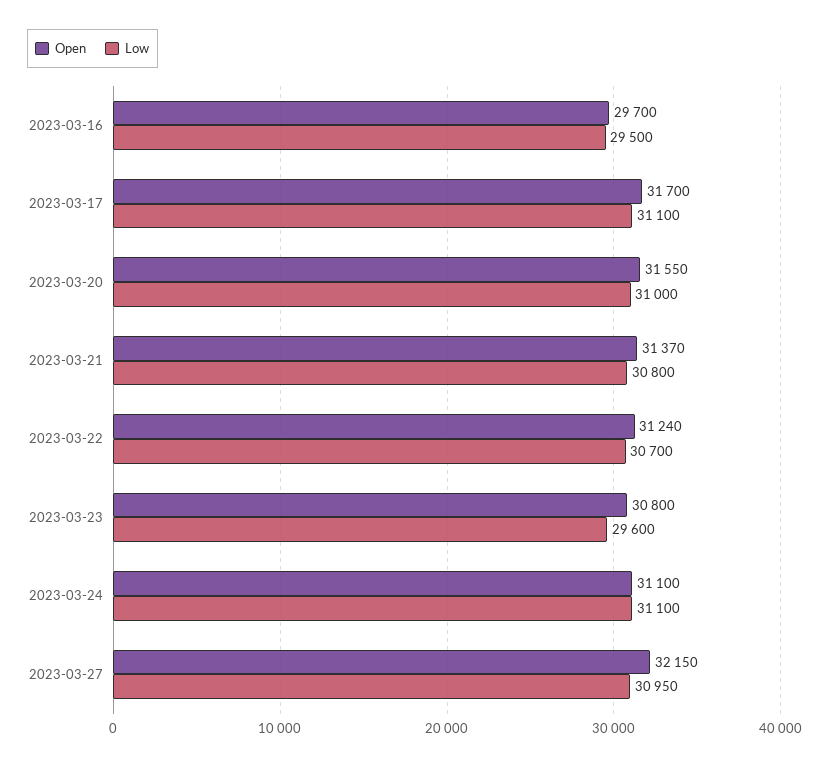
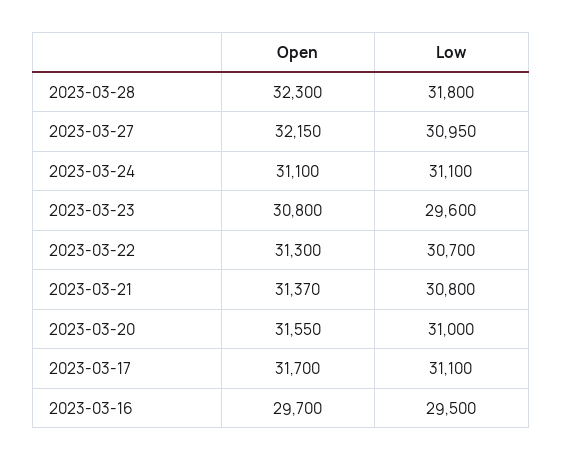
Open, 2023-03-22: 31240 -> 31300
Open, 2023-03-28: none -> 32300
Low, 2023-03-28: none -> 31800

